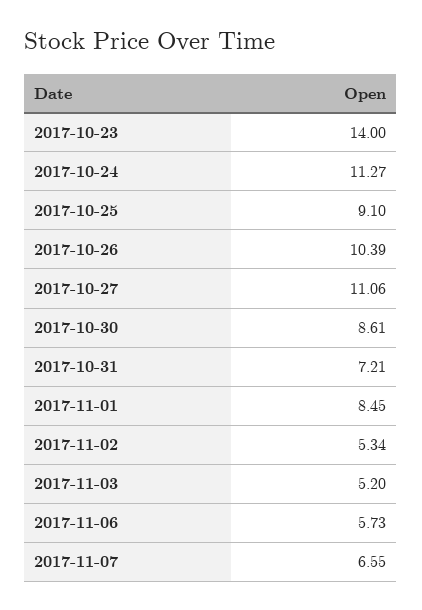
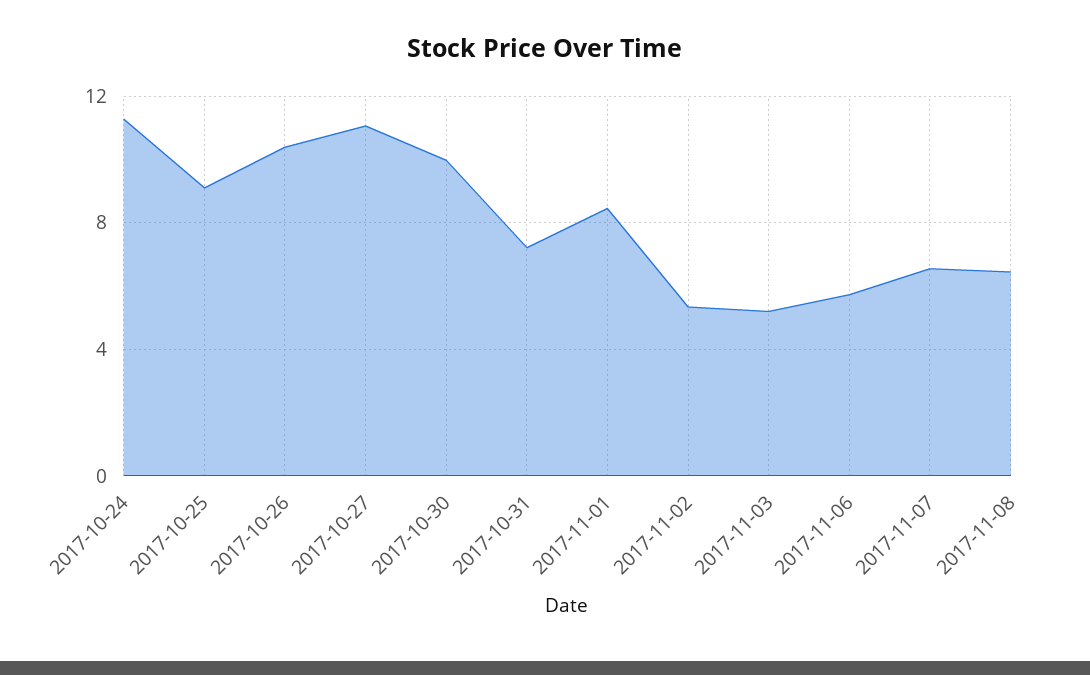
2017-10-23: 14 -> none
2017-10-30: 8.61 -> 10
2017-11-08: none -> 6.5

